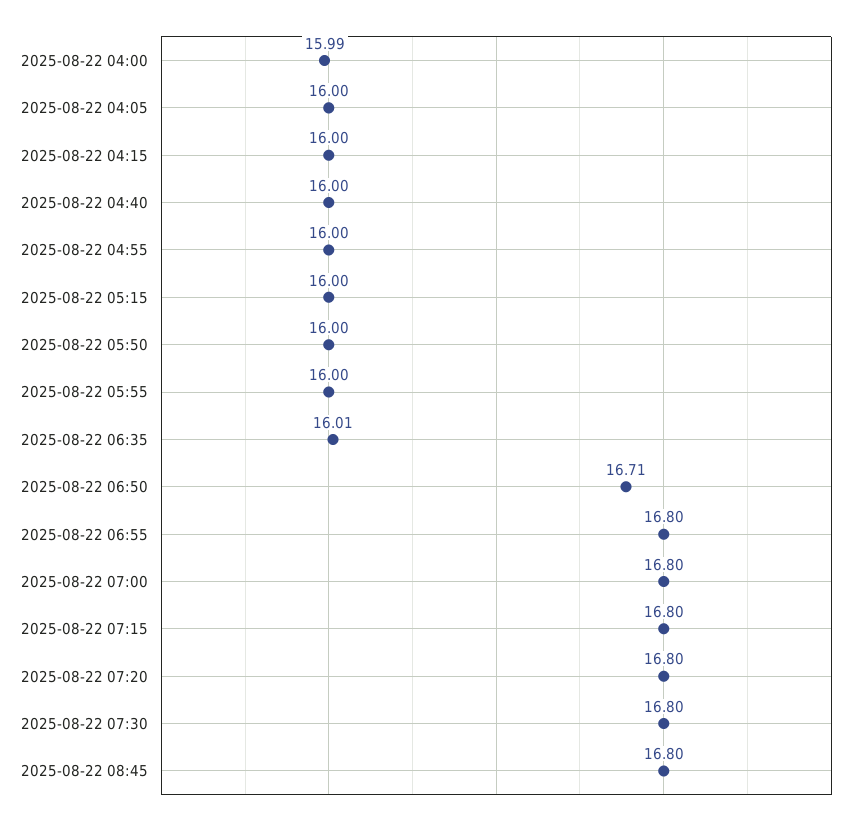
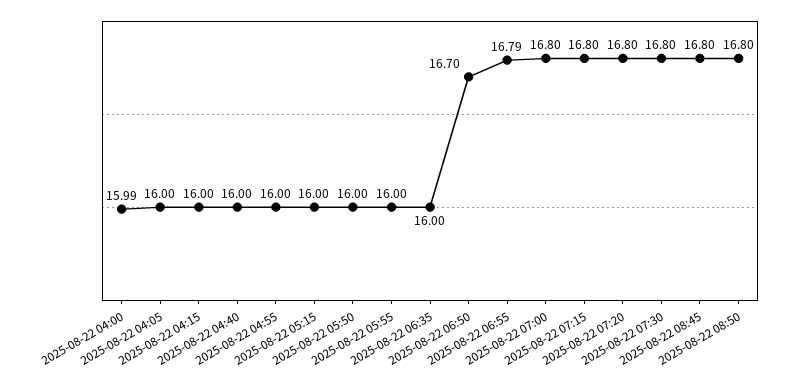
2025-08-22 06:35: 16.01 -> 16
2025-08-22 06:50: 16.71 -> 16.7
2025-08-22 06:55: 16.8 -> 16.79
2025-08-22 08:50: none -> 16.8

